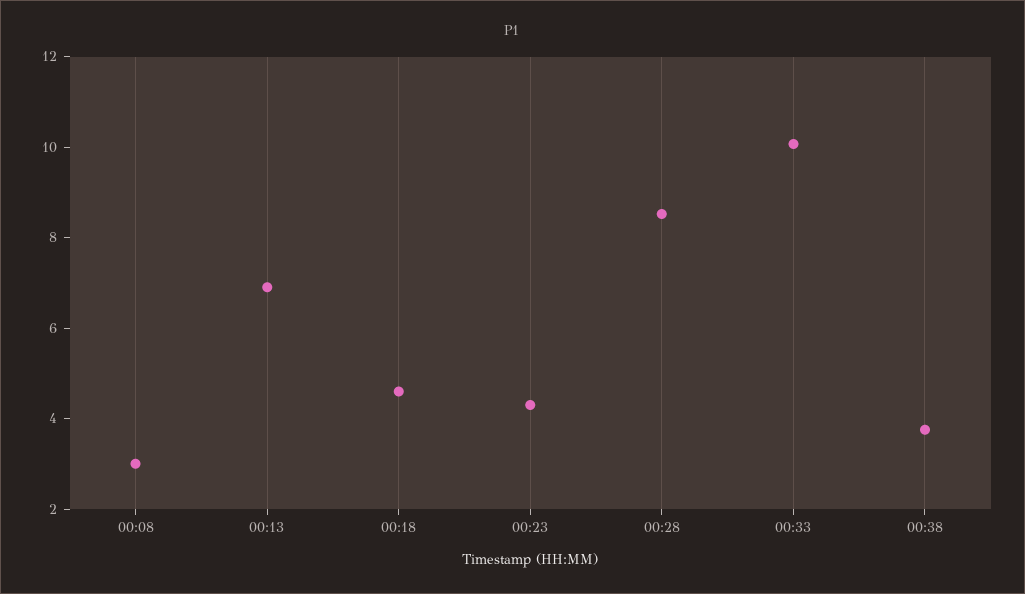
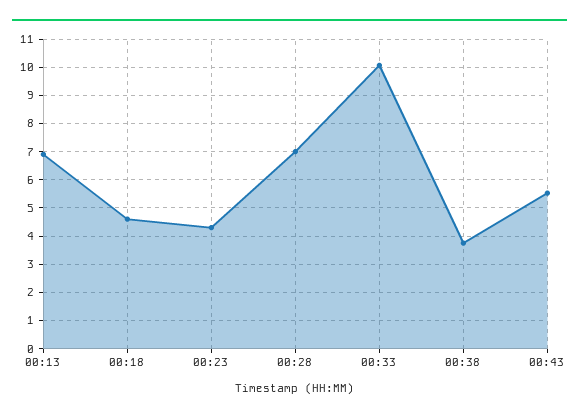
00:08: 3 -> none
00:28: 8.5 -> 7
00:43: none -> 5.5

